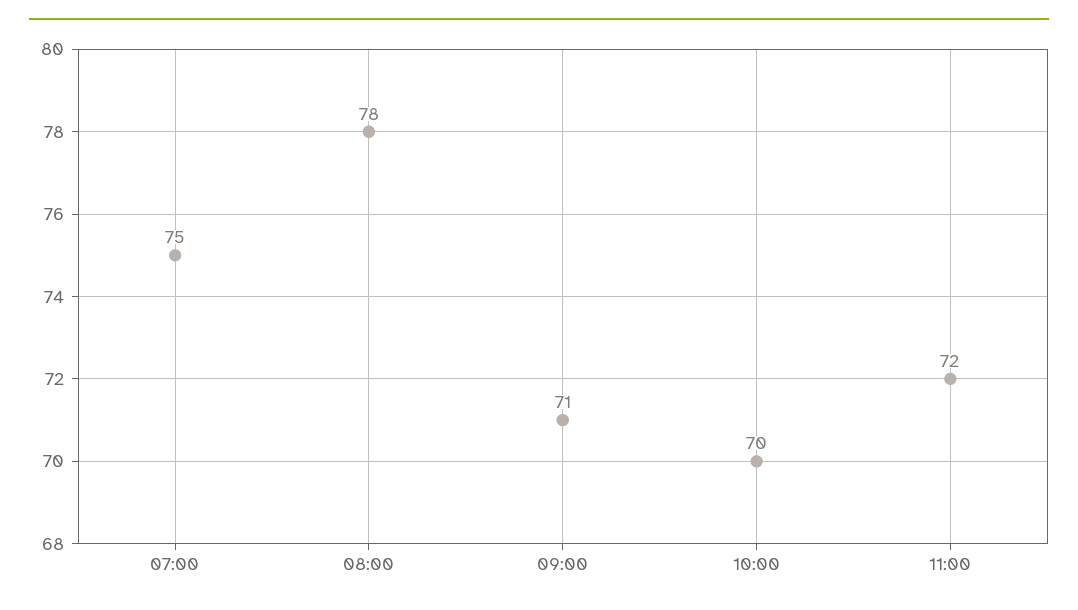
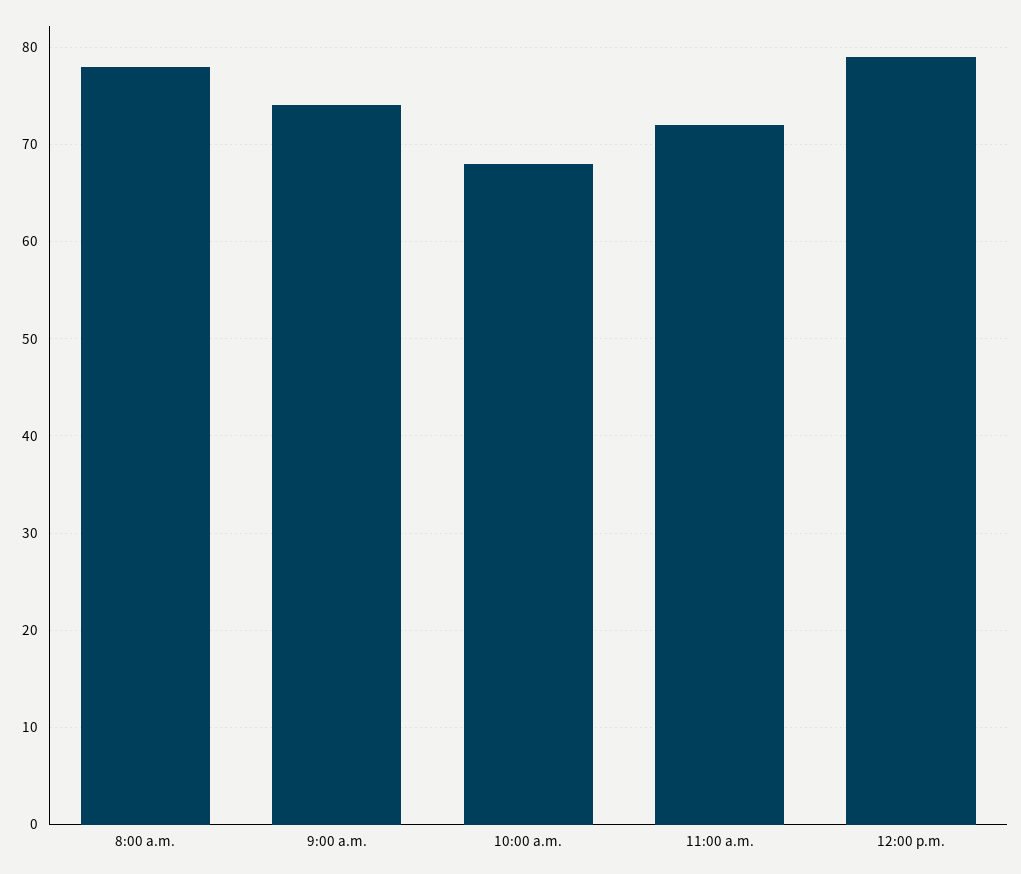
07:00: 75 -> none
09:00: 71 -> 74
10:00: 70 -> 68
12:00 p.m.: none -> 79

